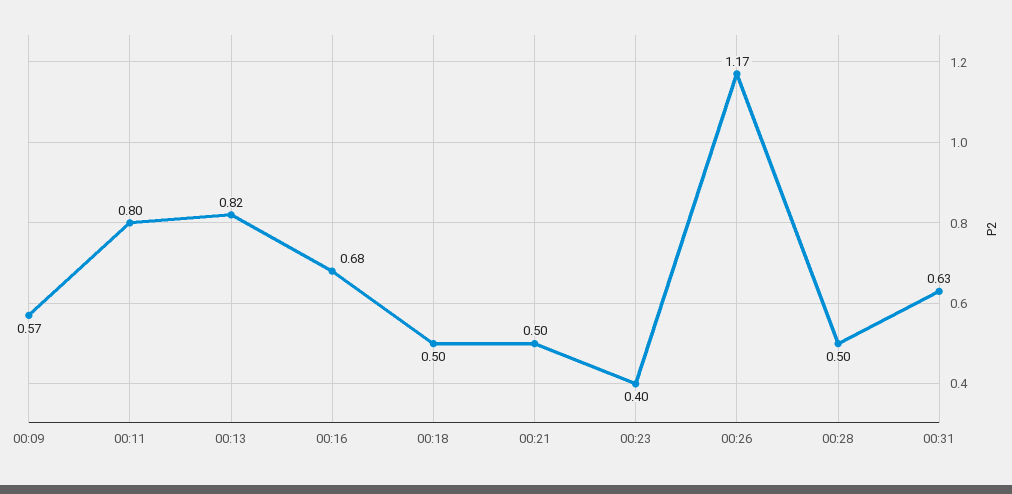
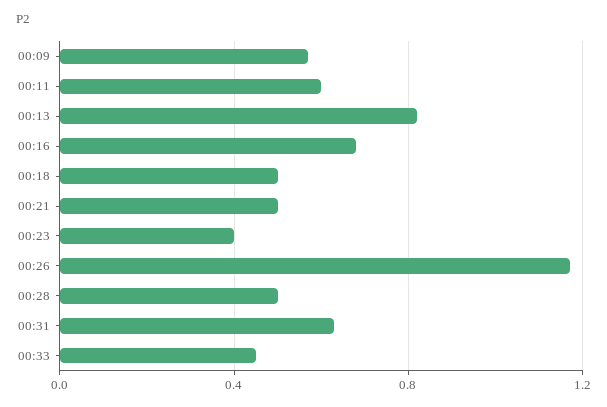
00:11: 0.8 -> 0.6
00:33: none -> 0.45

